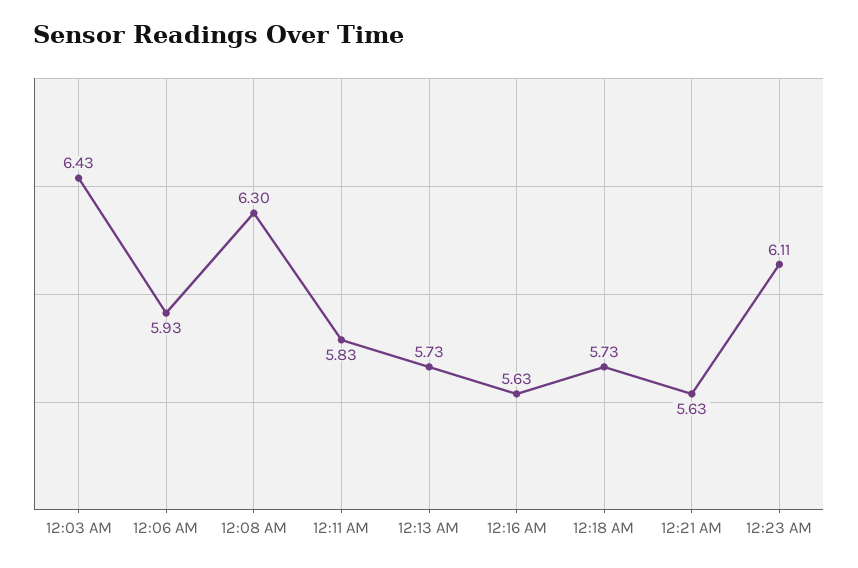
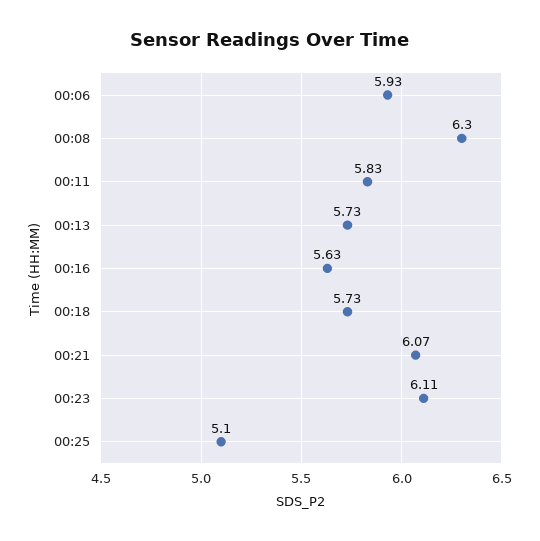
12:03 AM: 6.43 -> none
12:21 AM: 5.63 -> 6.07
00:25: none -> 5.1

